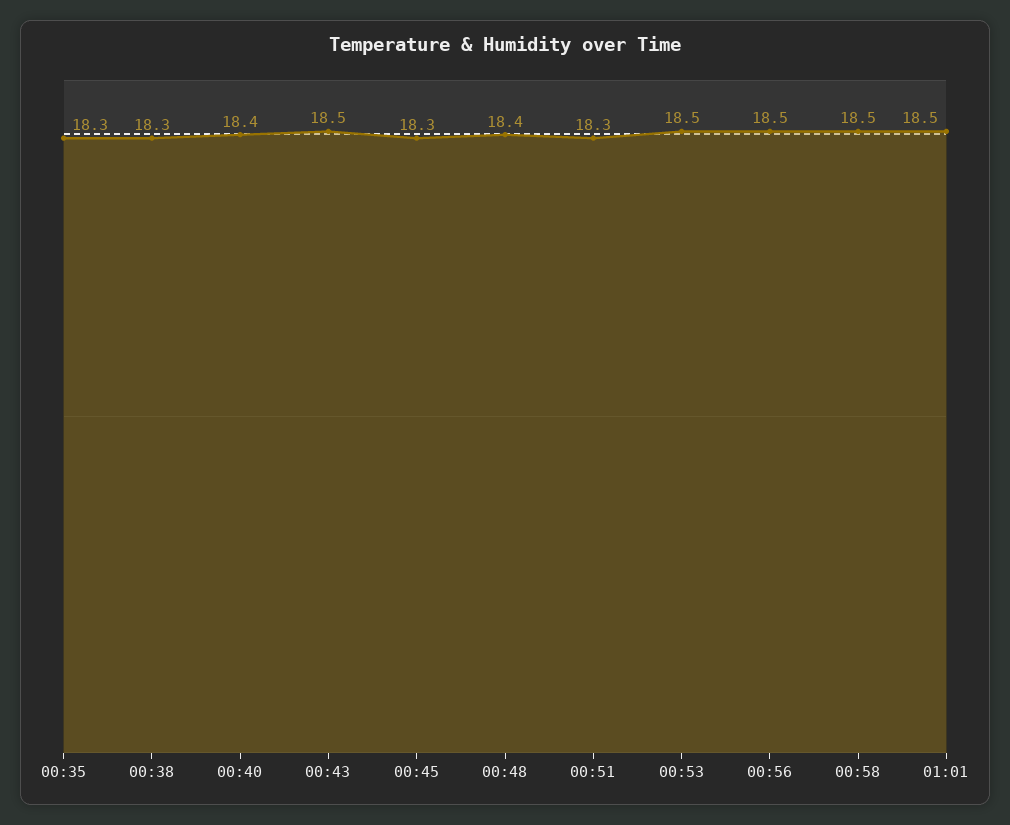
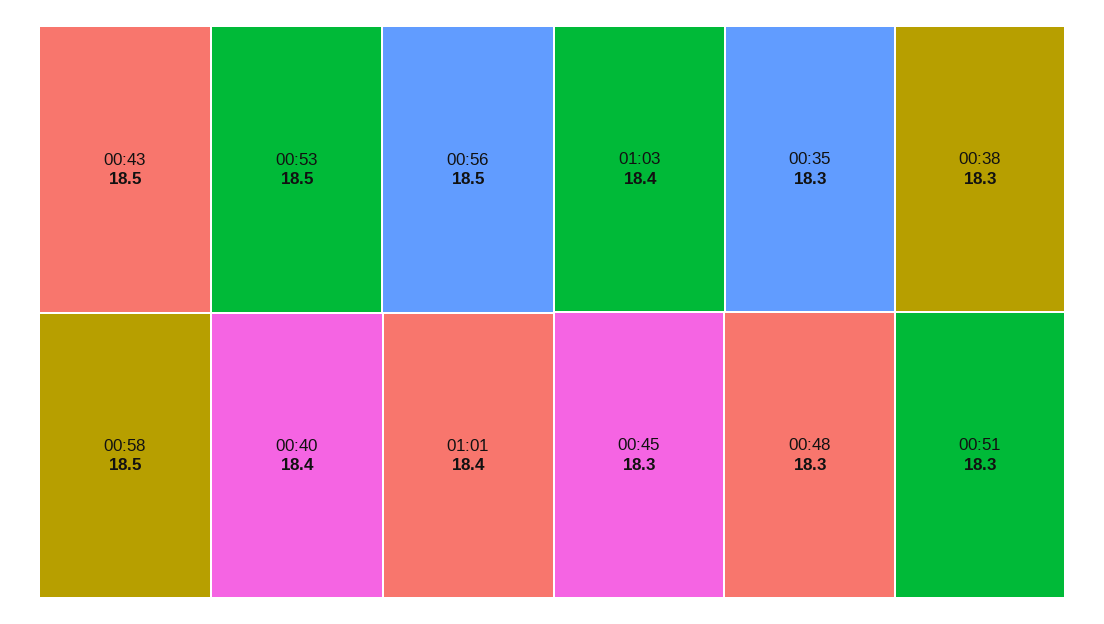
00:48: 18.4 -> 18.3
01:01: 18.5 -> 18.4
01:03: none -> 18.4

